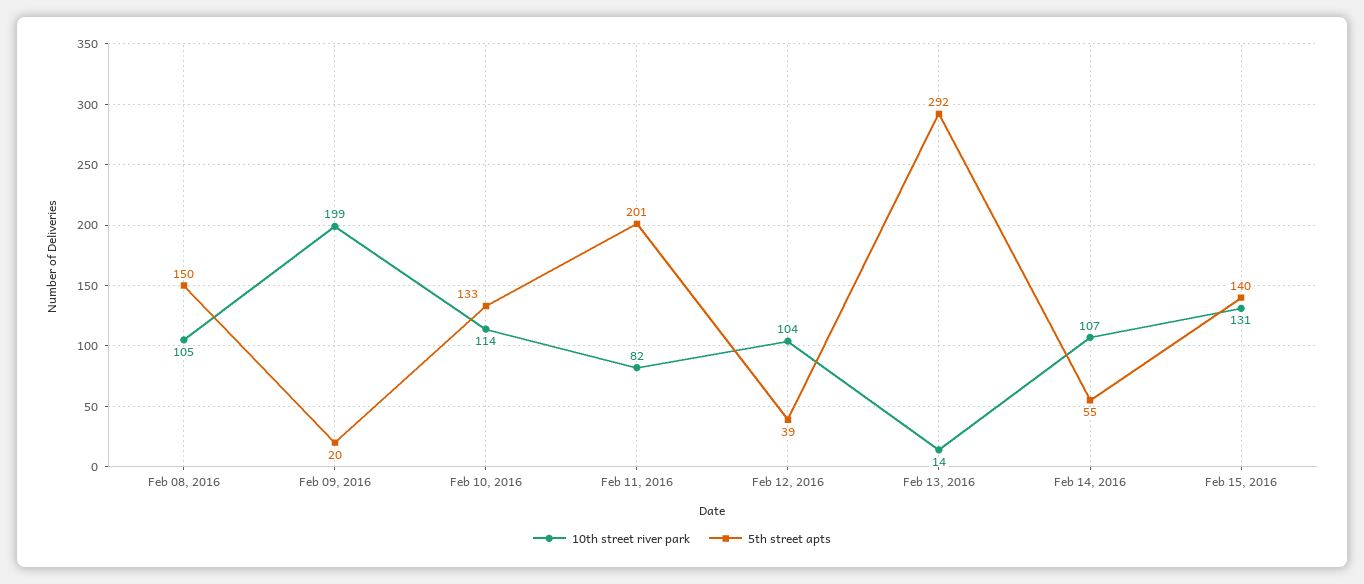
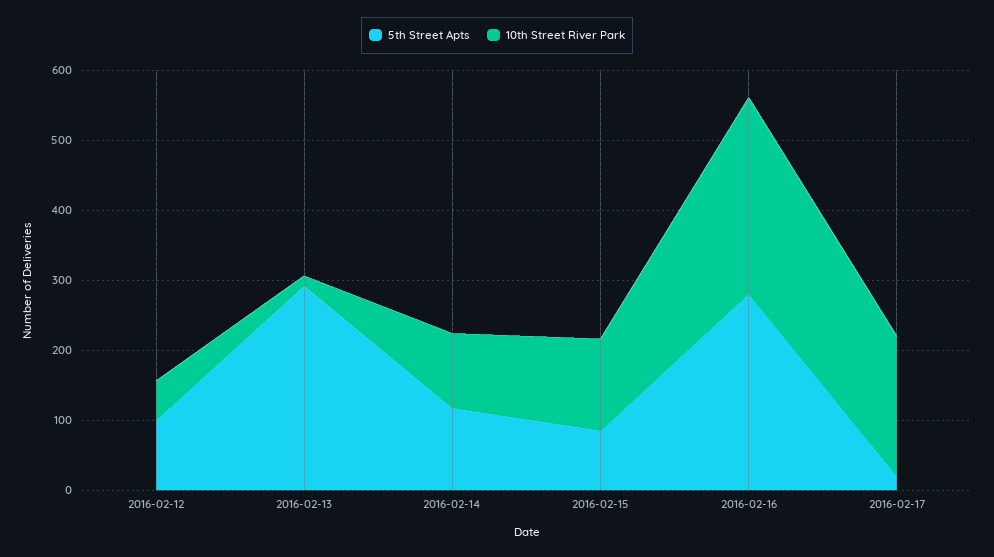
10th street river park, Feb 08, 2016: 105 -> none
5th street apts, Feb 08, 2016: 150 -> none
10th street river park, Feb 09, 2016: 199 -> none
5th street apts, Feb 09, 2016: 20 -> none
10th street river park, Feb 10, 2016: 114 -> none
5th street apts, Feb 10, 2016: 133 -> none
10th street river park, Feb 11, 2016: 82 -> none
5th street apts, Feb 11, 2016: 201 -> none
10th street river park, Feb 12, 2016: 104 -> 60
5th street apts, Feb 12, 2016: 39 -> 100
5th street apts, Feb 14, 2016: 55 -> 120
5th street apts, Feb 15, 2016: 140 -> 80
5th street apts, 2016-02-16: none -> 280
10th street river park, 2016-02-16: none -> 280
5th street apts, 2016-02-17: none -> 20
10th street river park, 2016-02-17: none -> 200

